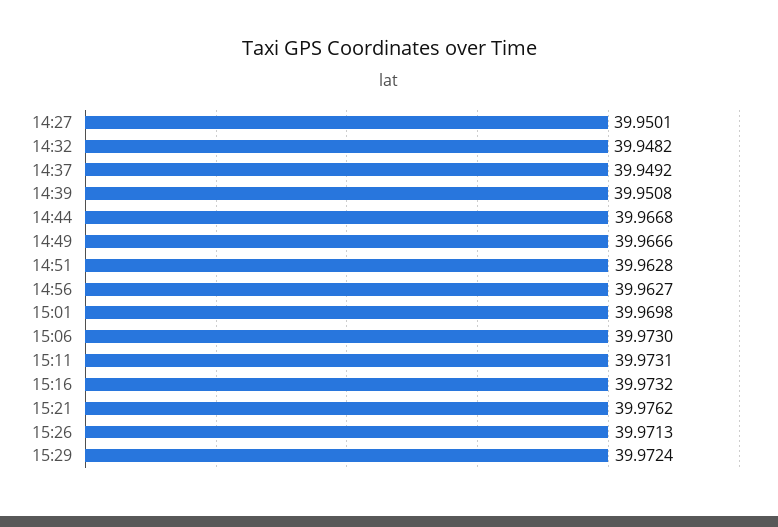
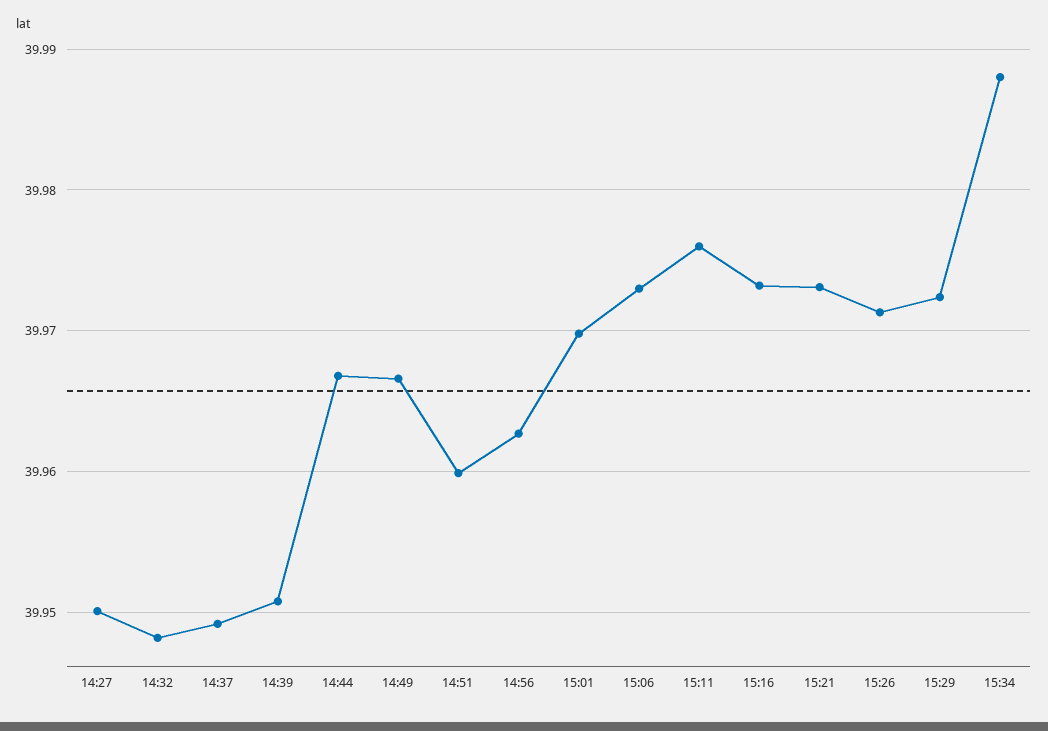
14:51: 39.9628 -> 39.96
15:11: 39.9731 -> 39.976
15:21: 39.9762 -> 39.973
15:34: none -> 39.988

